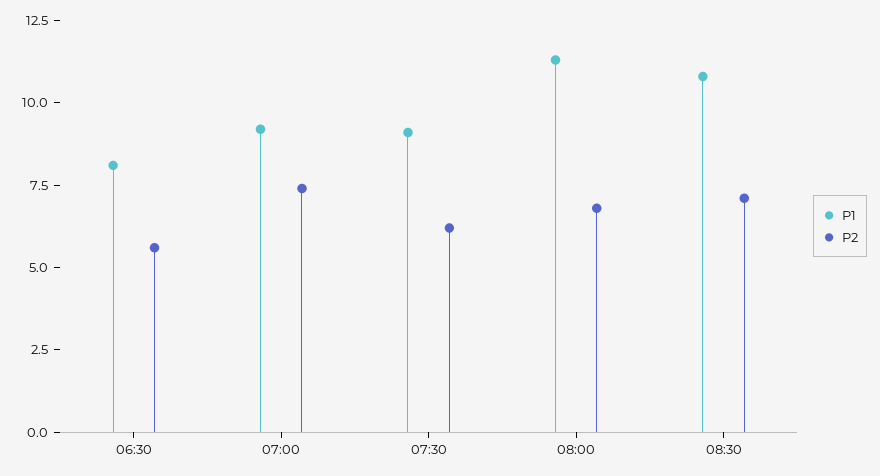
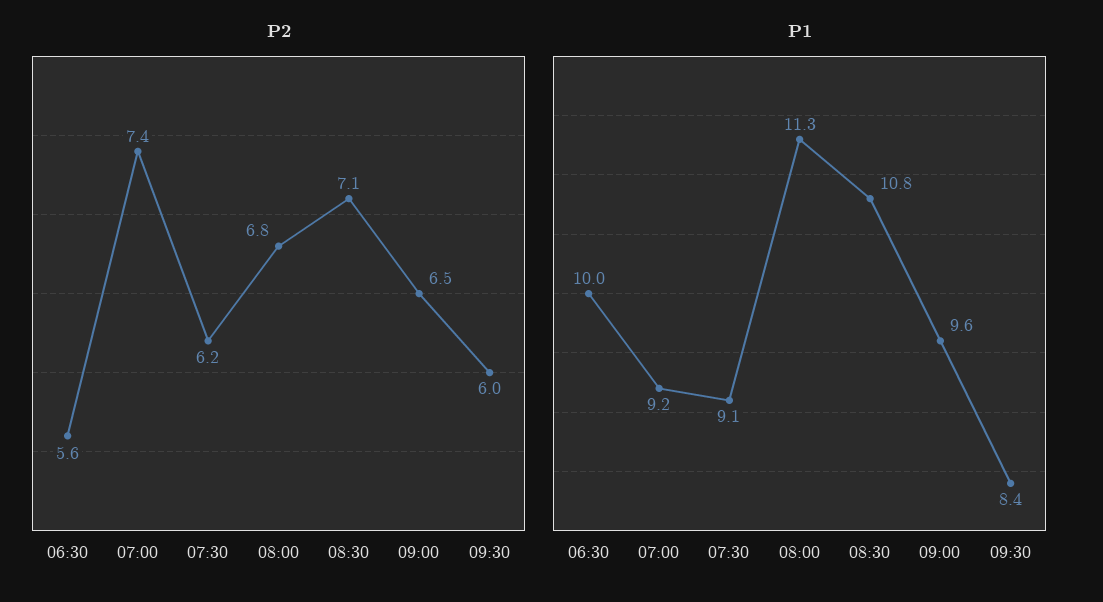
P1, 06:30: 8 -> 10
P2, 09:00: none -> 6.5
P2, 09:30: none -> 6
P1, 09:00: none -> 9.6
P1, 09:30: none -> 8.4

